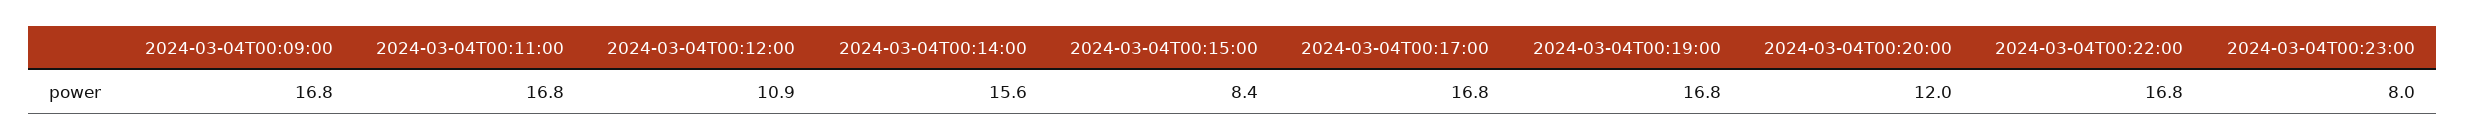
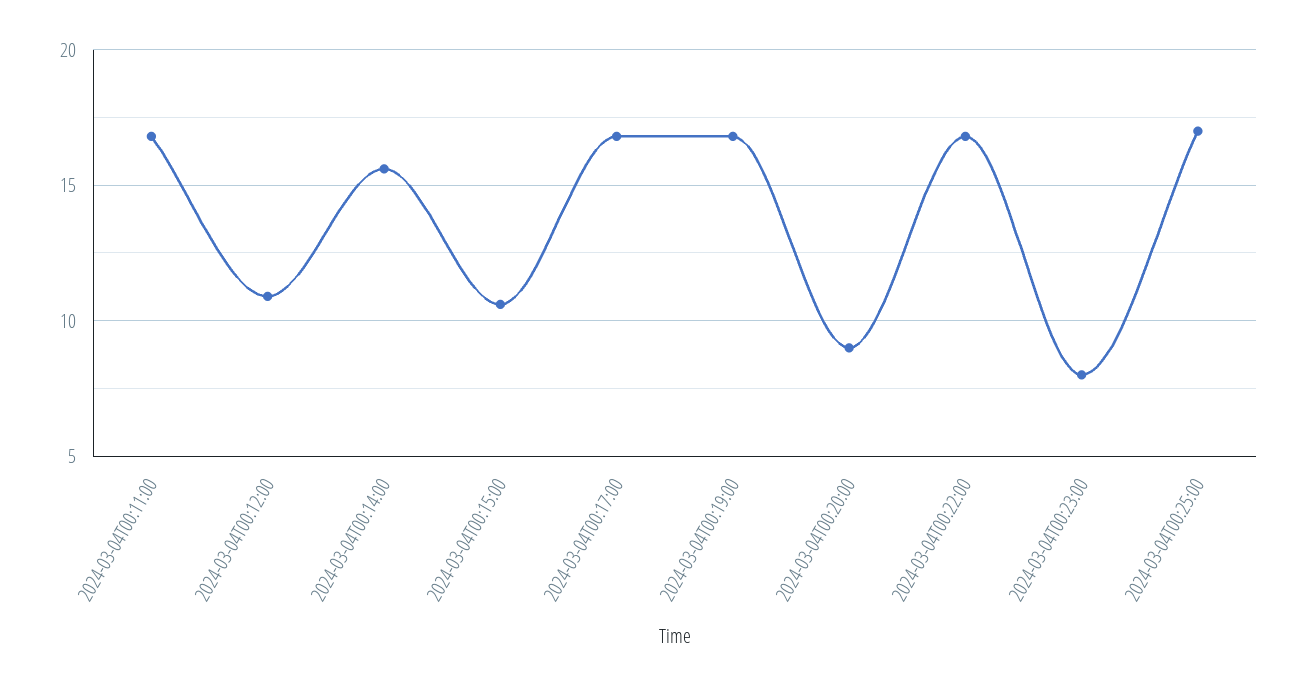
2024-03-04T00:09:00: 16.8 -> none
2024-03-04T00:15:00: 8.4 -> 10.5
2024-03-04T00:20:00: 12 -> 9
2024-03-04T00:25:00: none -> 17

